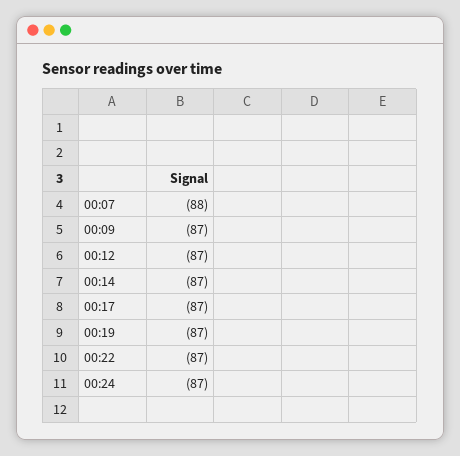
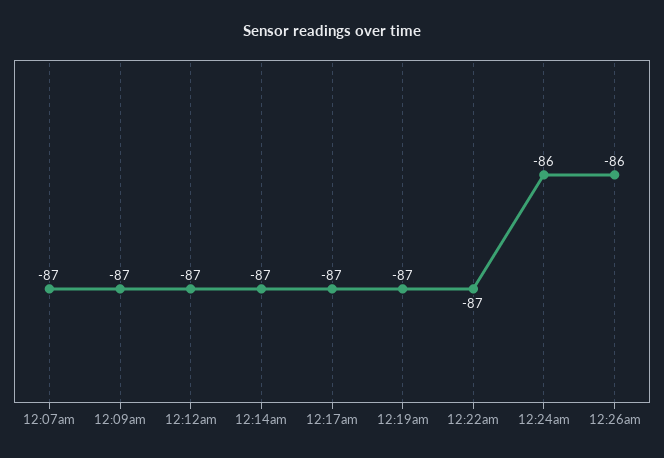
00:07: -88 -> -87
00:24: -87 -> -86
12:26am: none -> -86

